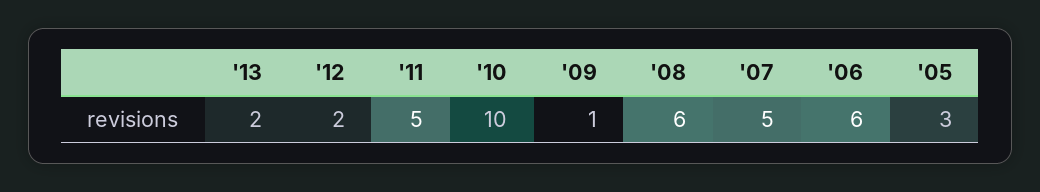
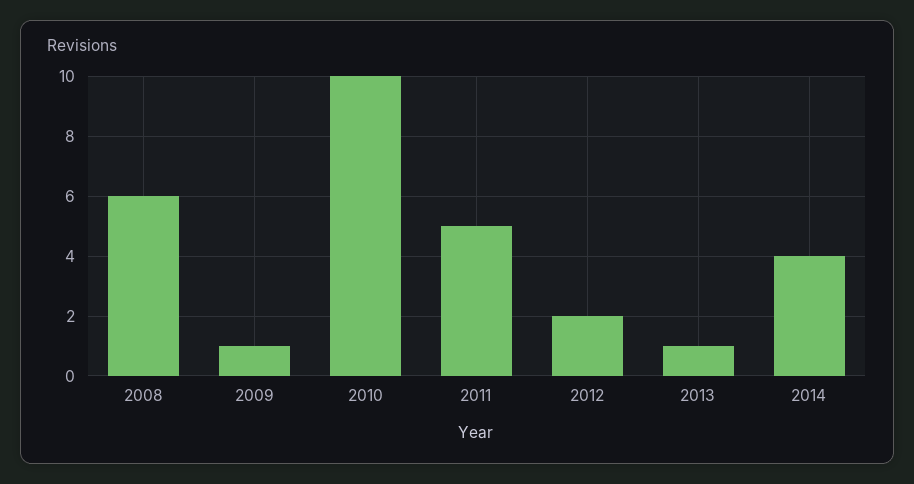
'13: 2 -> 1
'07: 5 -> none
'06: 6 -> none
'05: 3 -> none
2014: none -> 4

